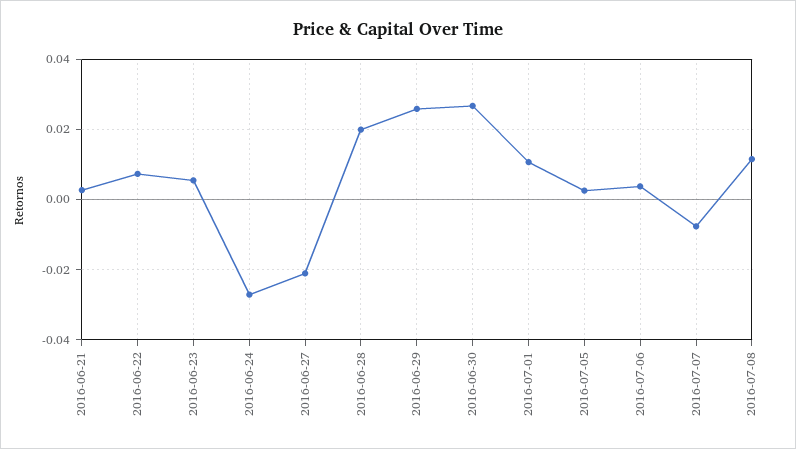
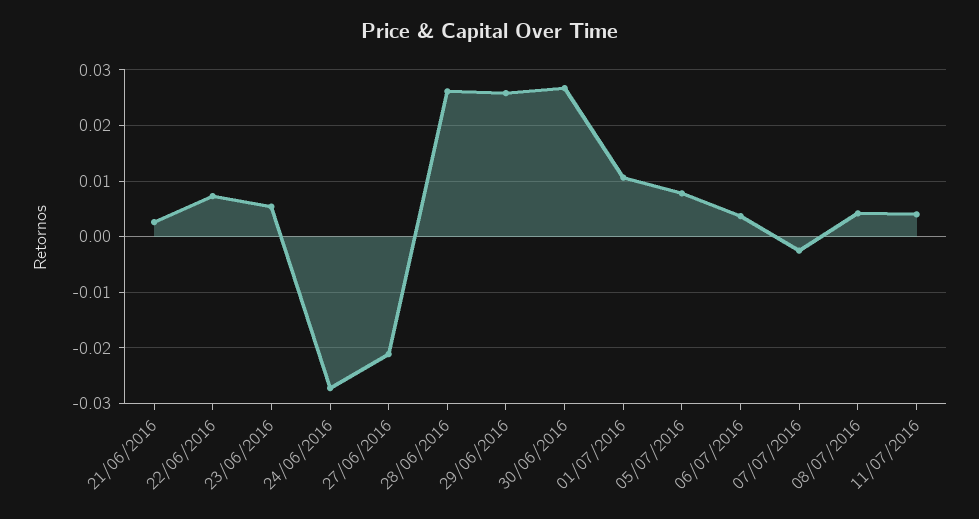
2016-06-28: 0.02 -> 0.026
2016-07-05: 0.002 -> 0.008
2016-07-07: -0.008 -> -0.002
2016-07-08: 0.012 -> 0.004
11/07/2016: none -> 0.004

